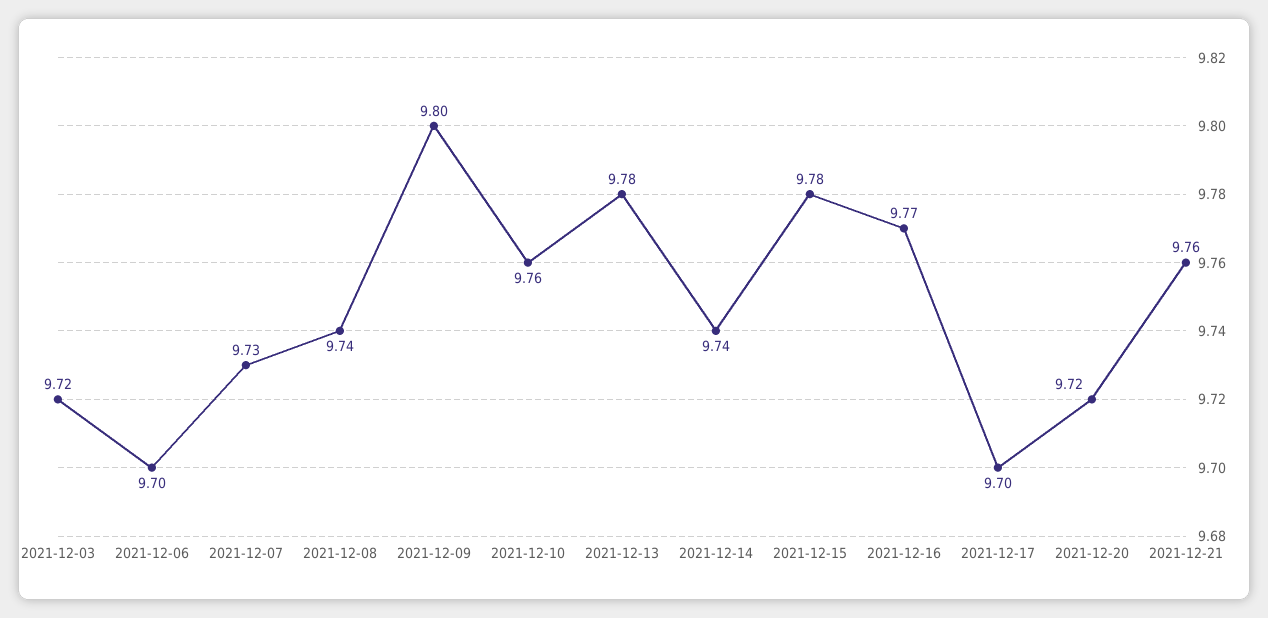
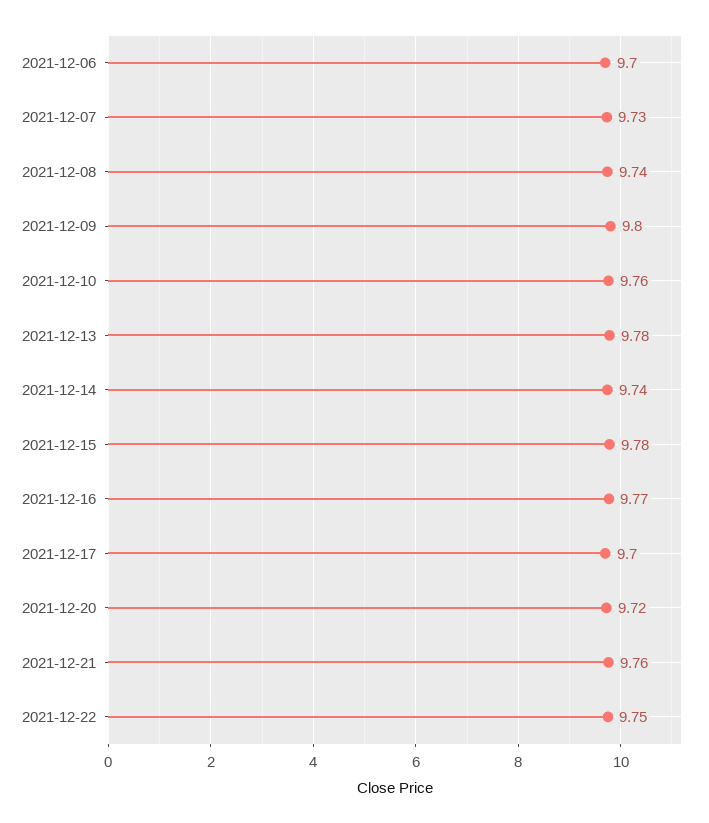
2021-12-03: 9.72 -> none
2021-12-22: none -> 9.75

